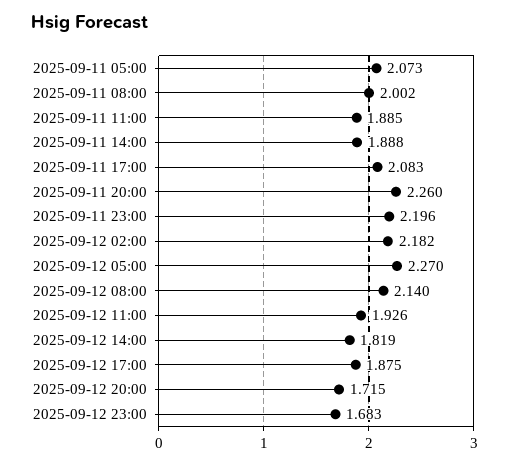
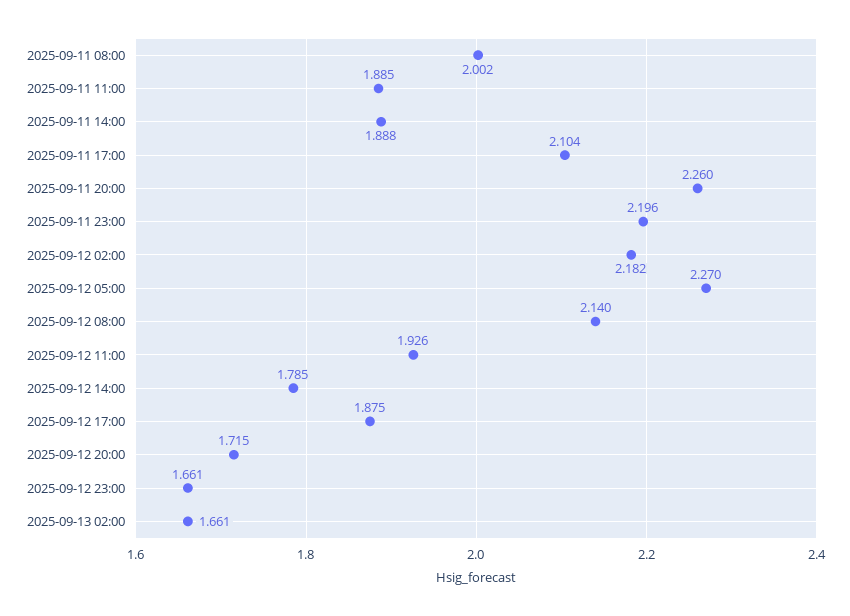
2025-09-11 05:00: 2.073 -> none
2025-09-11 17:00: 2.083 -> 2.104
2025-09-12 14:00: 1.819 -> 1.785
2025-09-12 23:00: 1.683 -> 1.661
2025-09-13 02:00: none -> 1.661

